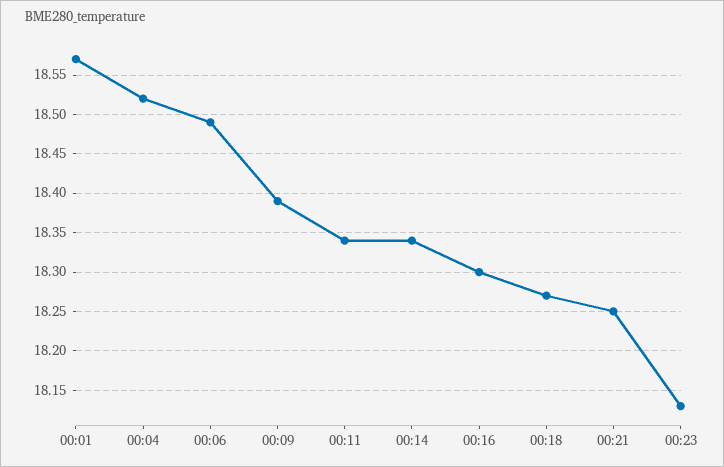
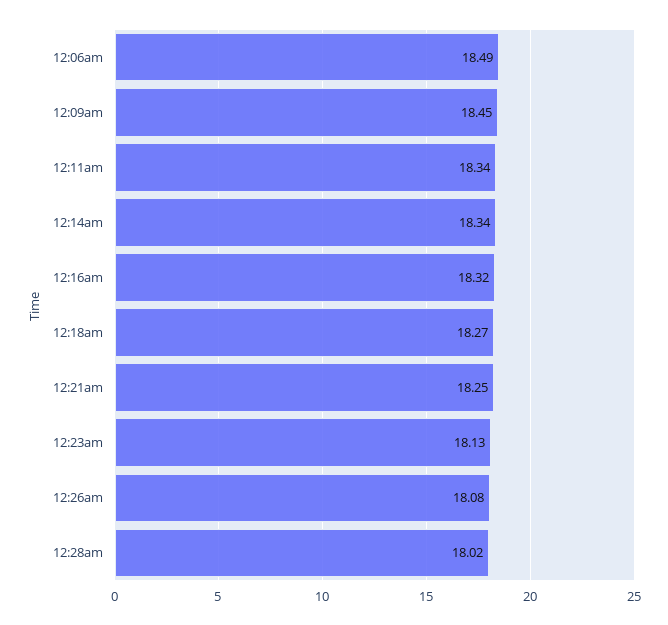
00:01: 18.57 -> none
00:04: 18.52 -> none
00:09: 18.39 -> 18.45
00:16: 18.3 -> 18.32
12:26am: none -> 18.08
12:28am: none -> 18.02

